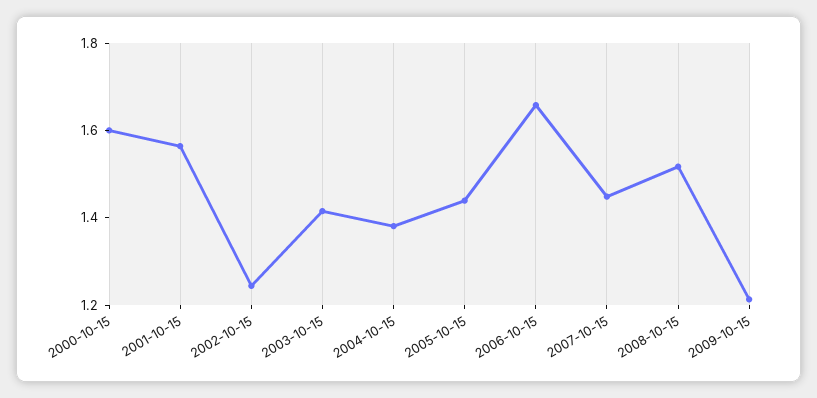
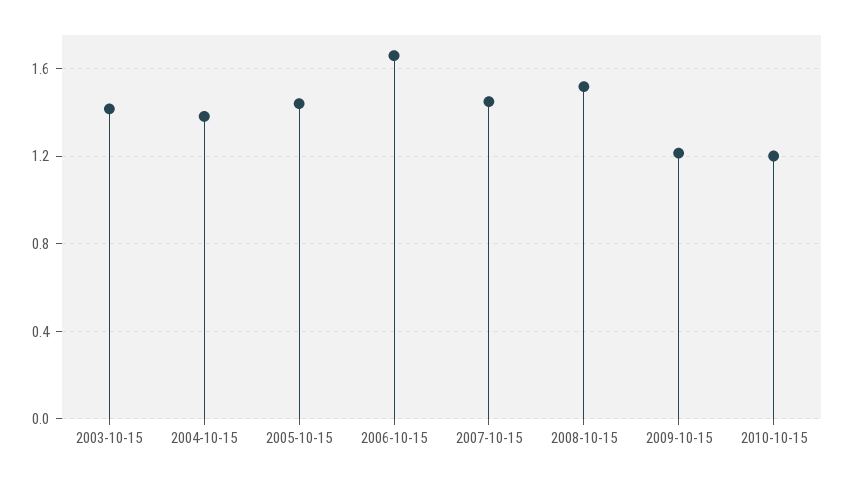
2000-10-15: 1.6 -> none
2001-10-15: 1.55 -> none
2002-10-15: 1.25 -> none
2010-10-15: none -> 1.2

